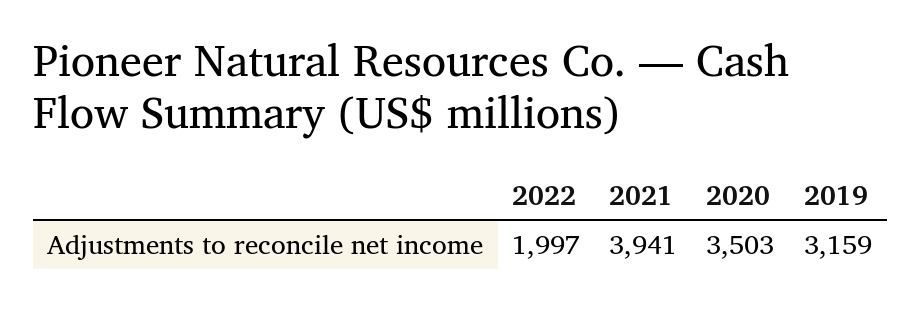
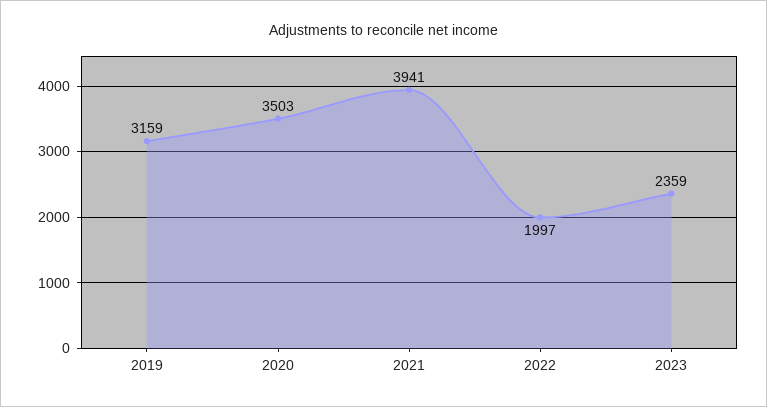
2023: none -> 2359

